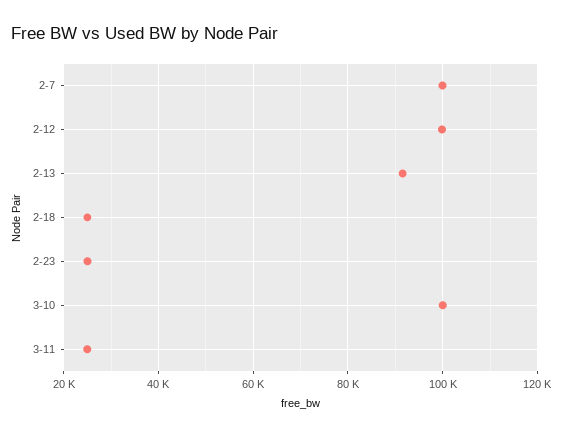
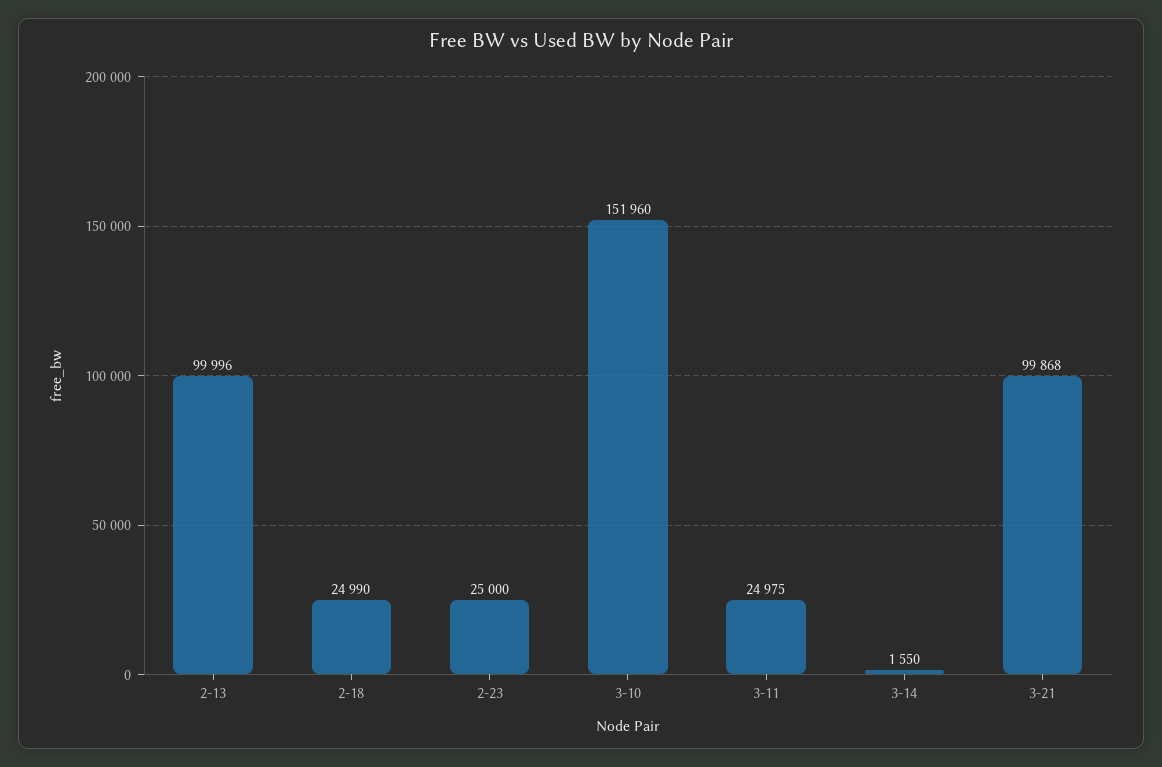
2-7: 100000 -> none
2-12: 100000 -> none
2-13: 92000 -> 99996
3-10: 100000 -> 151960
3-14: none -> 1550
3-21: none -> 99868

